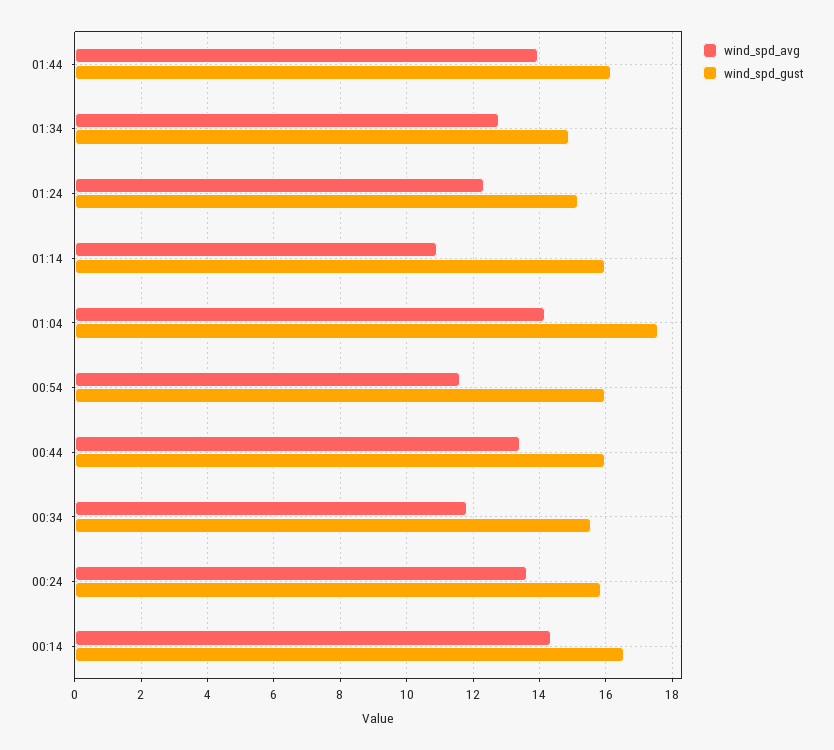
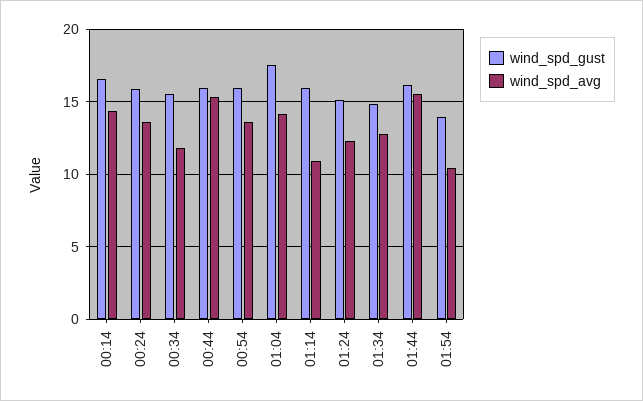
wind_spd_avg, 01:44: 14 -> 15.5
wind_spd_avg, 00:54: 11.6 -> 13.5
wind_spd_avg, 00:44: 13.4 -> 15.5
wind_spd_gust, 01:54: none -> 14
wind_spd_avg, 01:54: none -> 10.5

